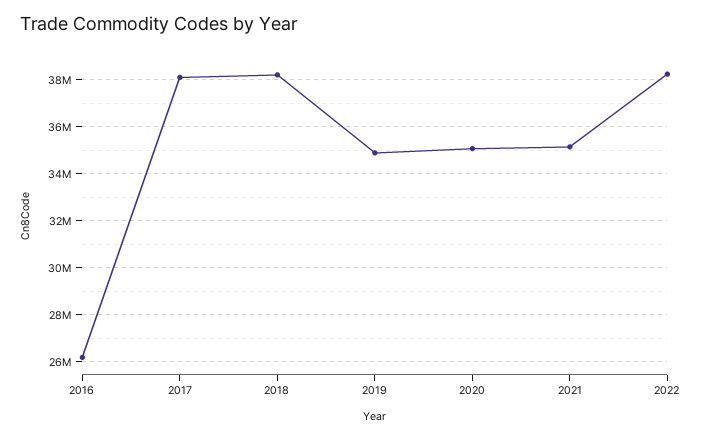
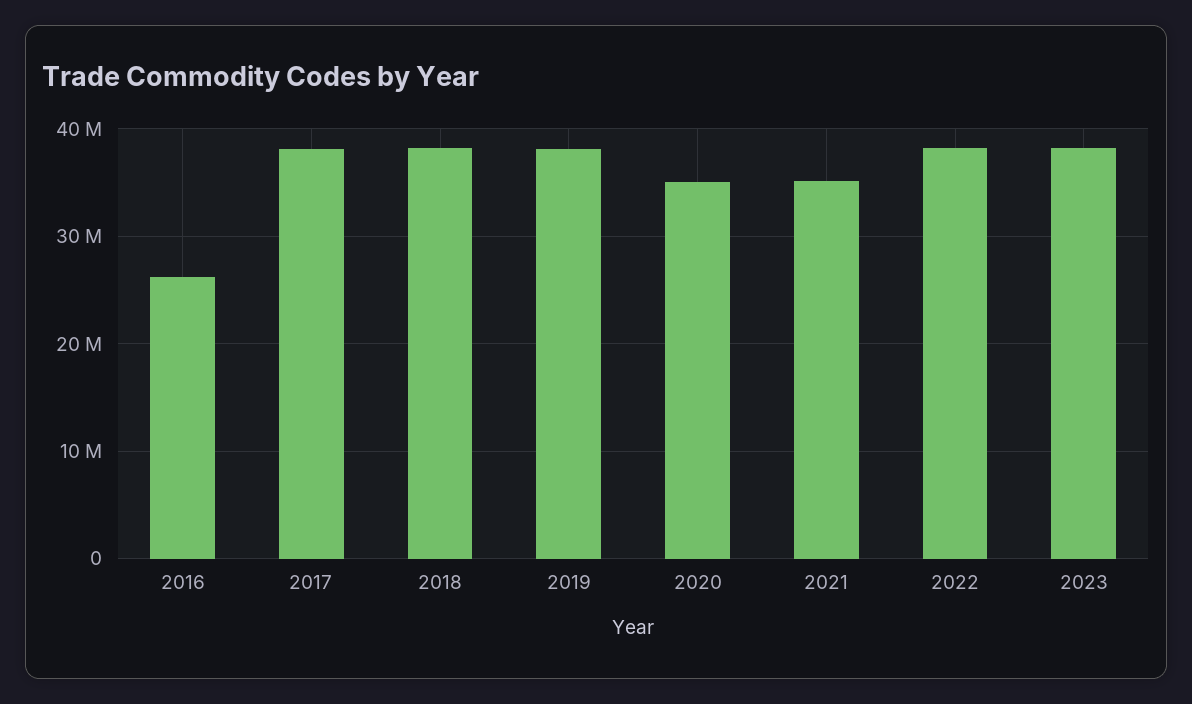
2019: 35000000 -> 38000000
2023: none -> 38000000

